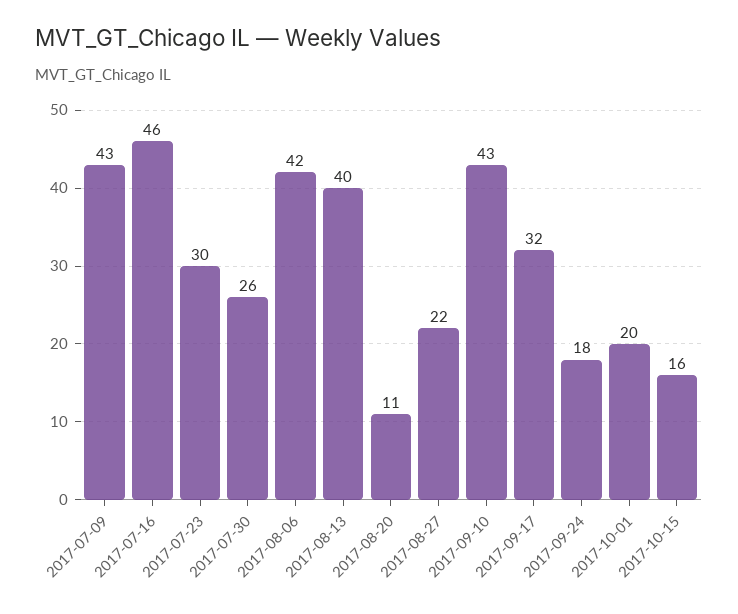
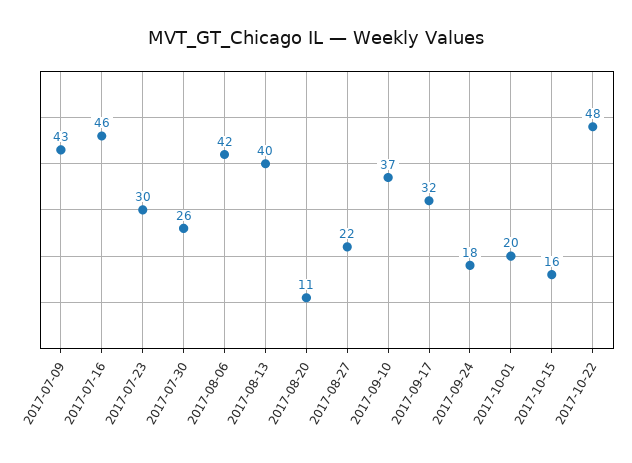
2017-09-10: 43 -> 37
2017-10-22: none -> 48

